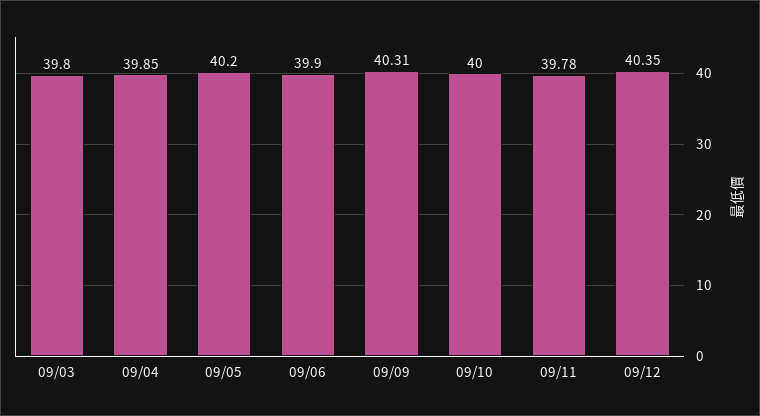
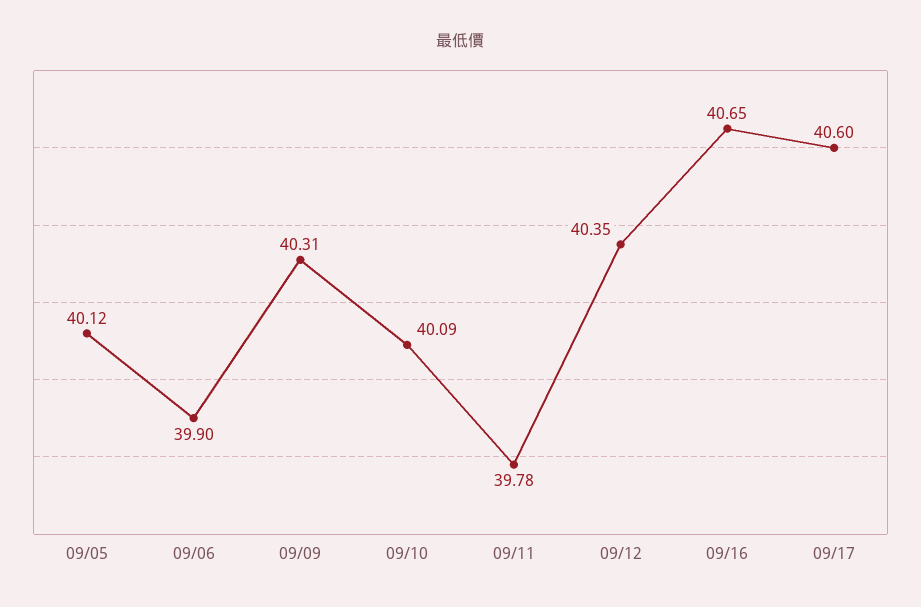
09/03: 39.8 -> none
09/04: 39.85 -> none
09/05: 40.2 -> 40.12
09/10: 40 -> 40.09
09/16: none -> 40.65
09/17: none -> 40.6

